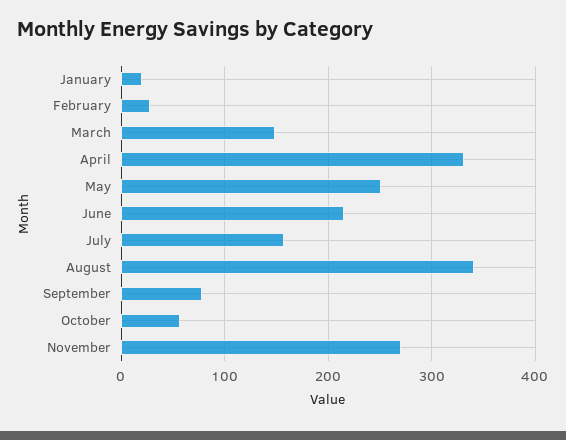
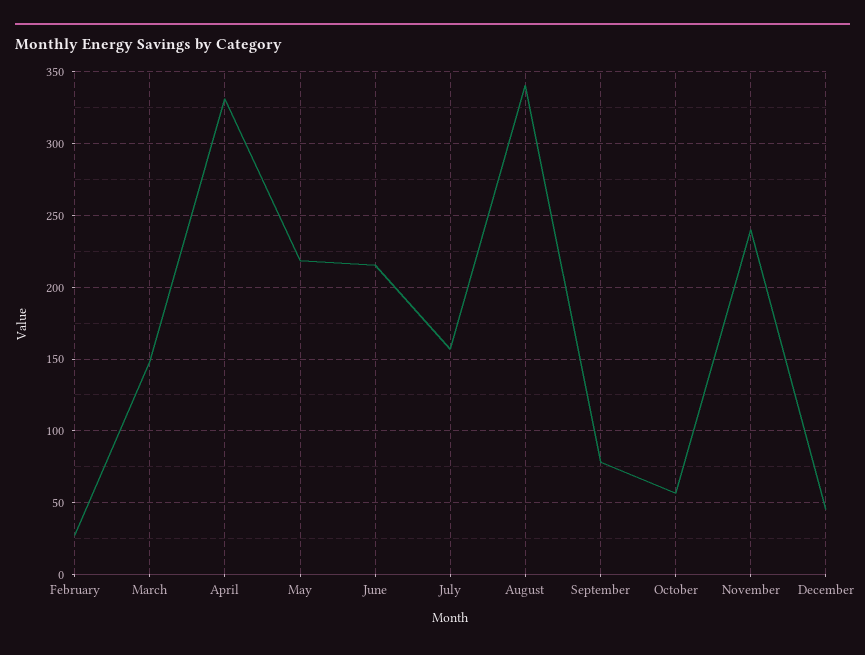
January: 20 -> none
May: 250 -> 220
November: 270 -> 240
December: none -> 45

